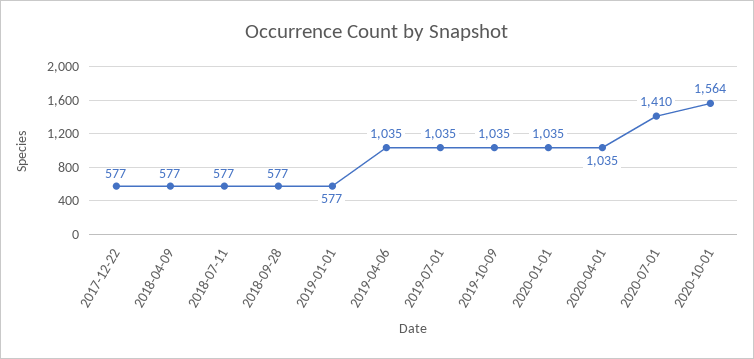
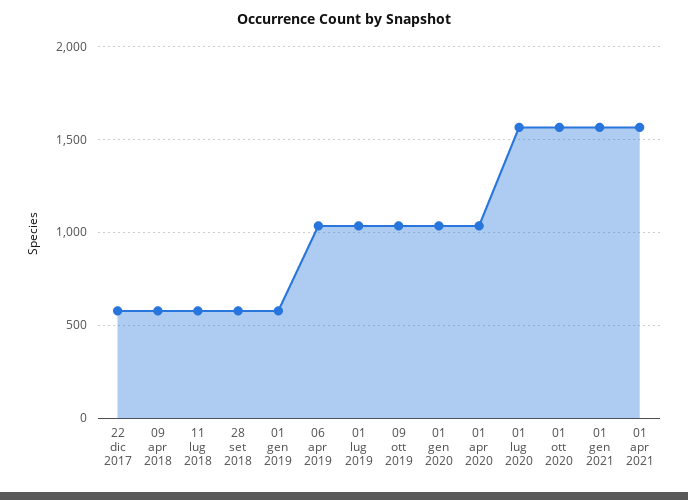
2020-07-01: 1410 -> 1550
01 gen 2021: none -> 1550
01 apr 2021: none -> 1550

